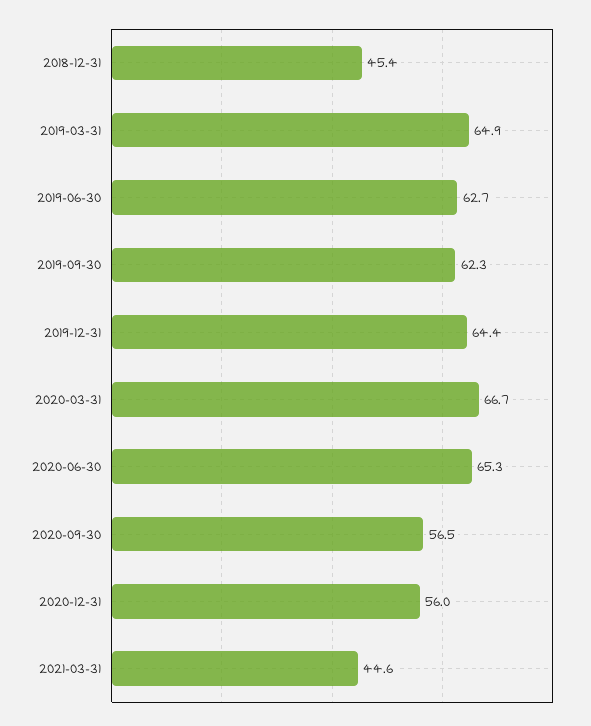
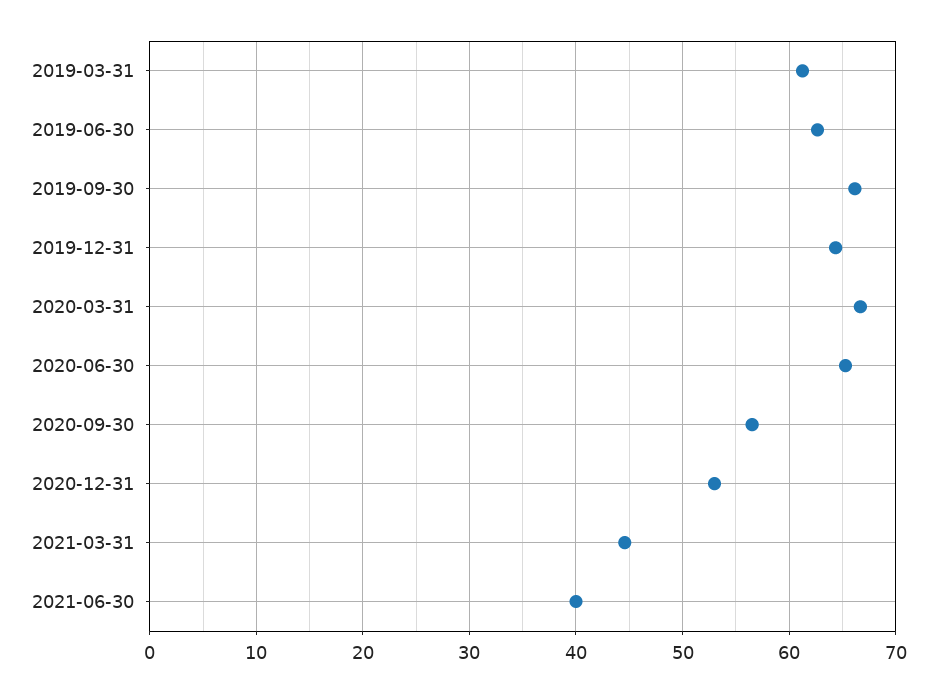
2018-12-31: 45.4 -> none
2019-03-31: 64.9 -> 61
2019-09-30: 62.3 -> 66
2020-12-31: 56 -> 53
2021-06-30: none -> 40

